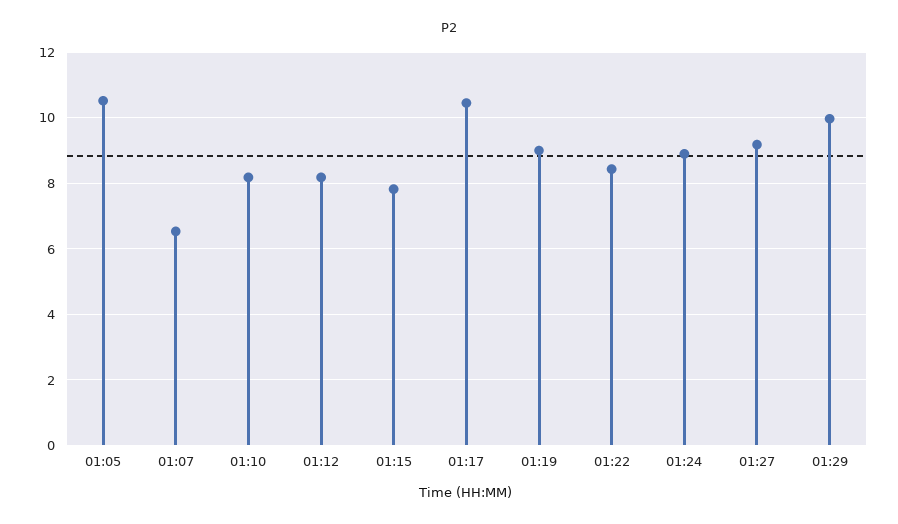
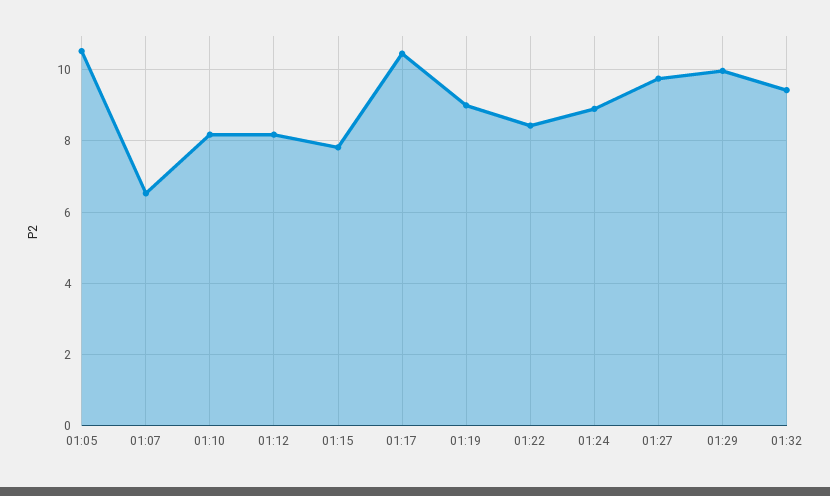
01:27: 9.2 -> 9.8
01:32: none -> 9.4

